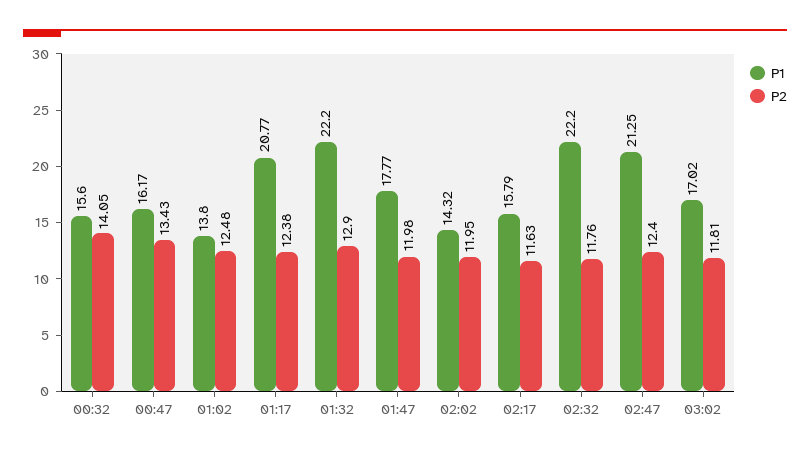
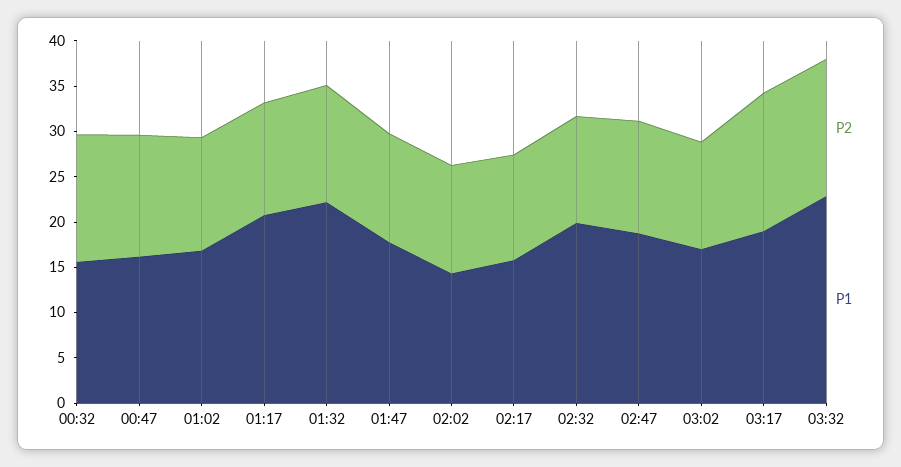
P1, 01:02: 13.8 -> 17
P1, 02:32: 22.2 -> 20
P1, 02:47: 21.25 -> 19
P2, 03:17: none -> 15
P1, 03:17: none -> 19
P2, 03:32: none -> 15
P1, 03:32: none -> 23

